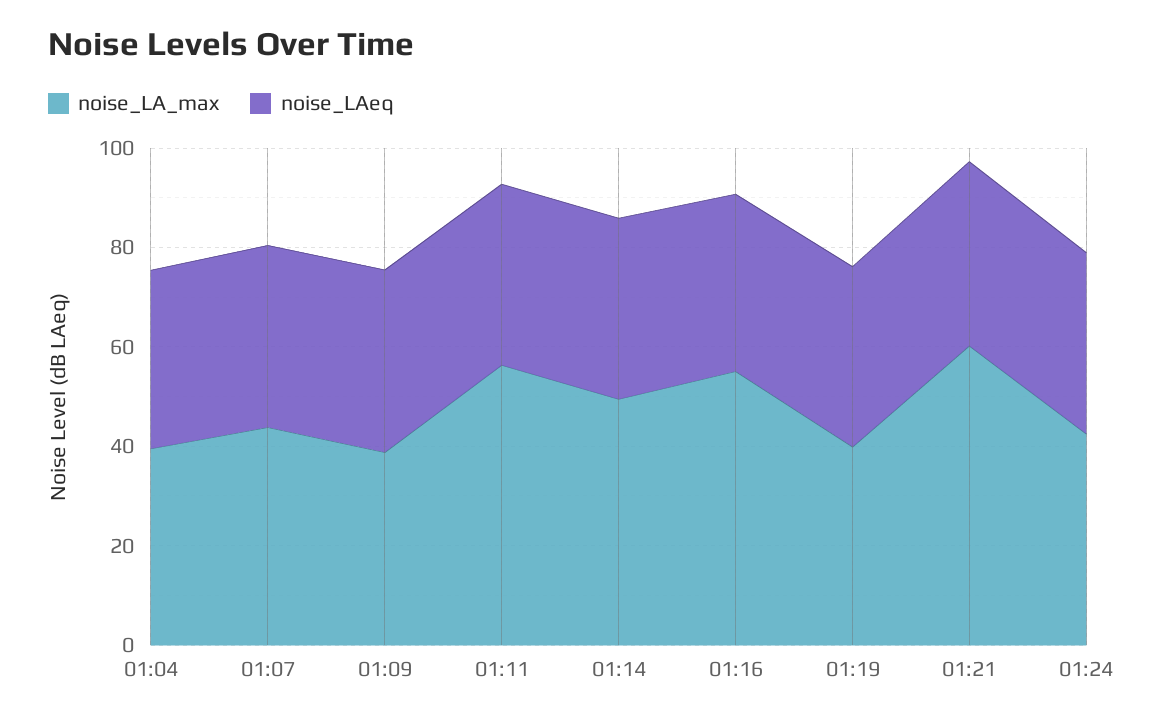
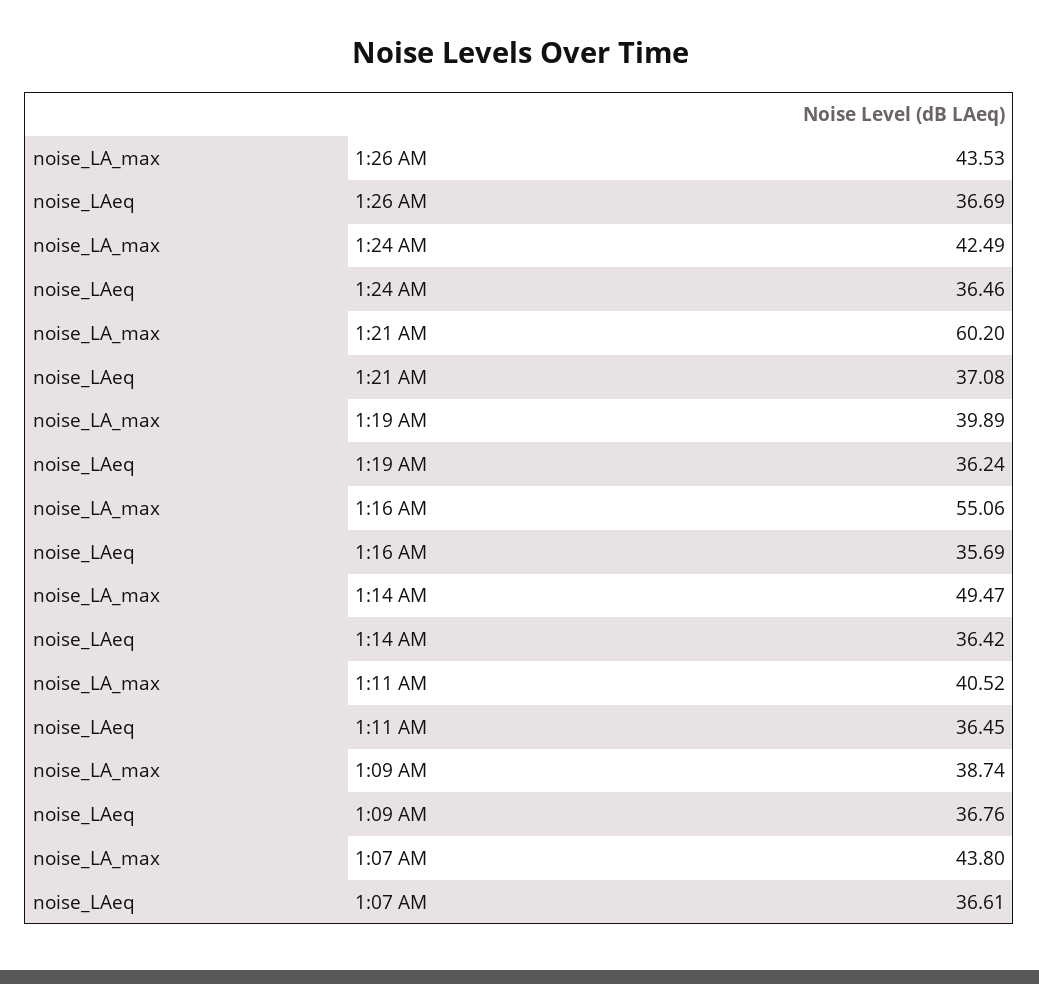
noise_LA_max, 01:04: 40 -> none
noise_LAeq, 01:04: 35 -> none
noise_LA_max, 01:11: 55 -> 40.52
noise_LA_max, 1:26 AM: none -> 43.53
noise_LAeq, 1:26 AM: none -> 36.69

